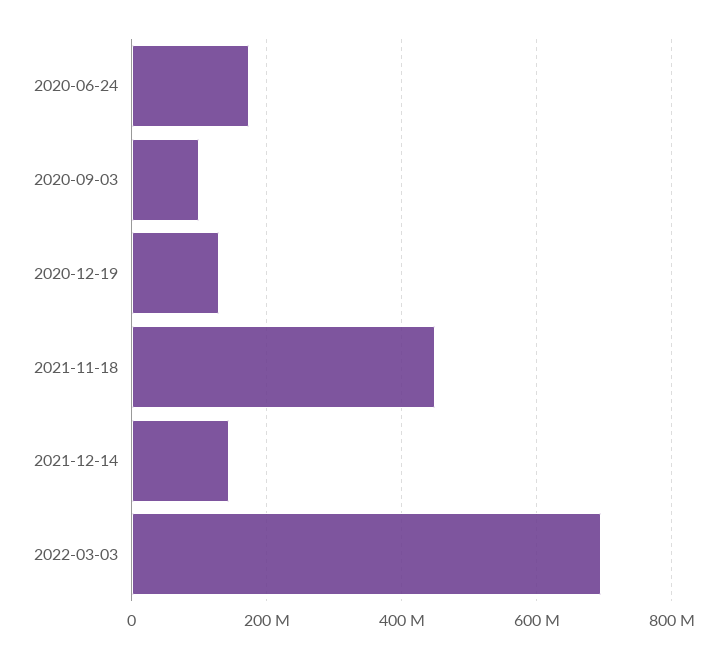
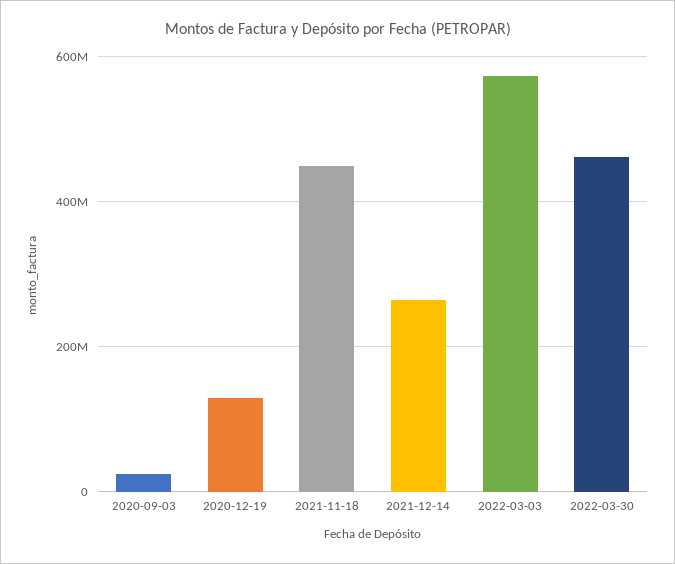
2020-06-24: 180000000 -> none
2020-09-03: 100000000 -> 20000000
2021-12-14: 140000000 -> 260000000
2022-03-03: 700000000 -> 580000000
2022-03-30: none -> 460000000

